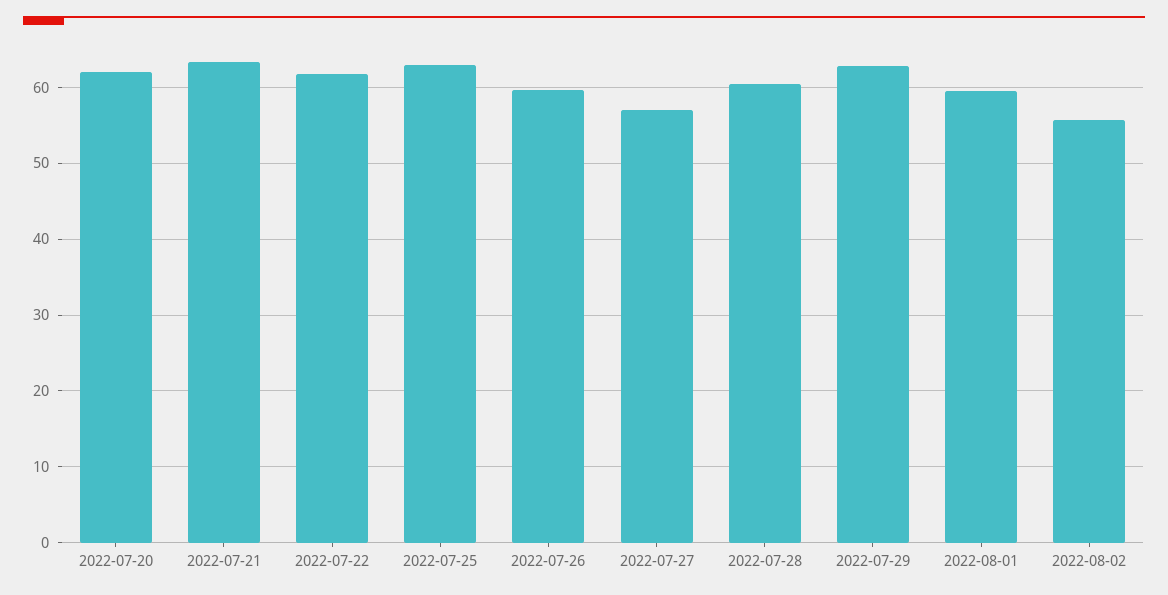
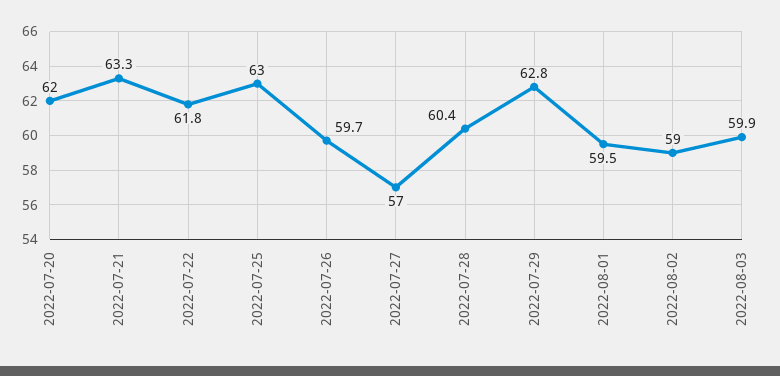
2022-08-02: 56 -> 59
2022-08-03: none -> 59.9

